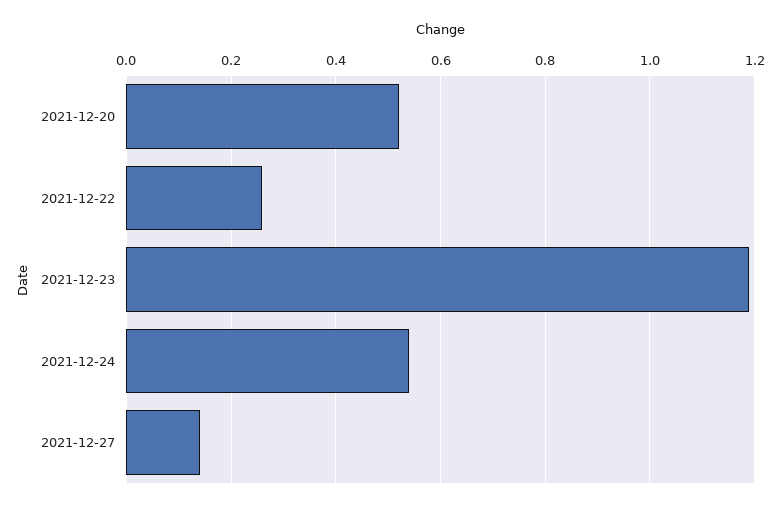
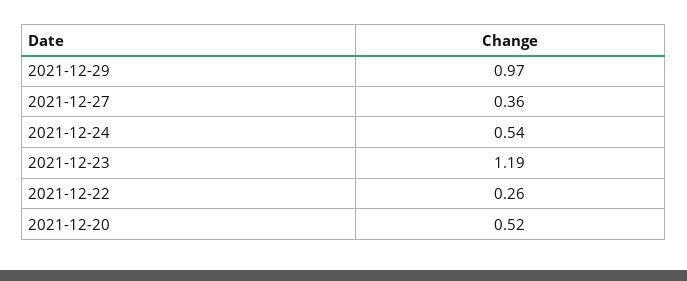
2021-12-27: 0.15 -> 0.36
2021-12-29: none -> 0.97

